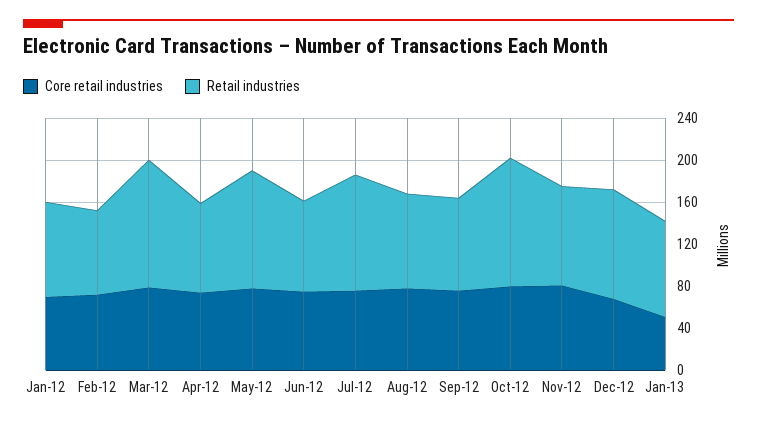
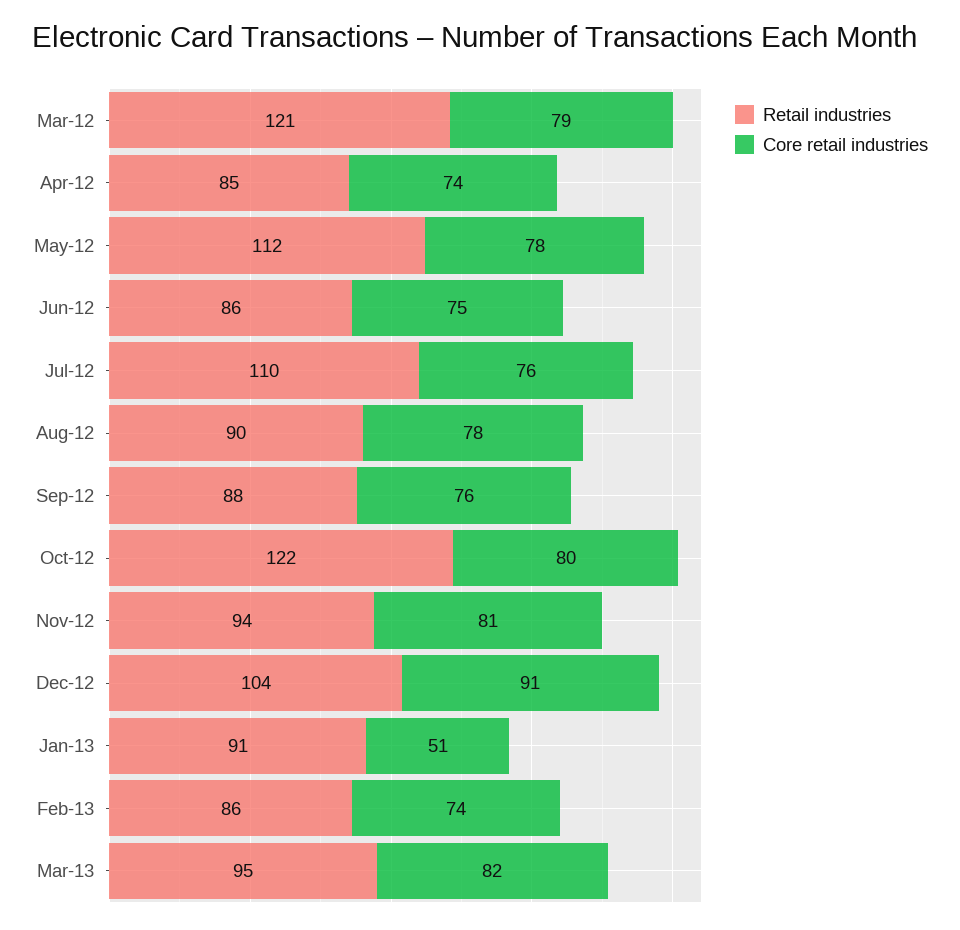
Core retail industries, Jan-12: 70 -> none
Retail industries, Jan-12: 90 -> none
Core retail industries, Feb-12: 70 -> none
Retail industries, Feb-12: 80 -> none
Core retail industries, Dec-12: 70 -> 91
Retail industries, Feb-13: none -> 86
Core retail industries, Feb-13: none -> 74
Retail industries, Mar-13: none -> 95
Core retail industries, Mar-13: none -> 82

